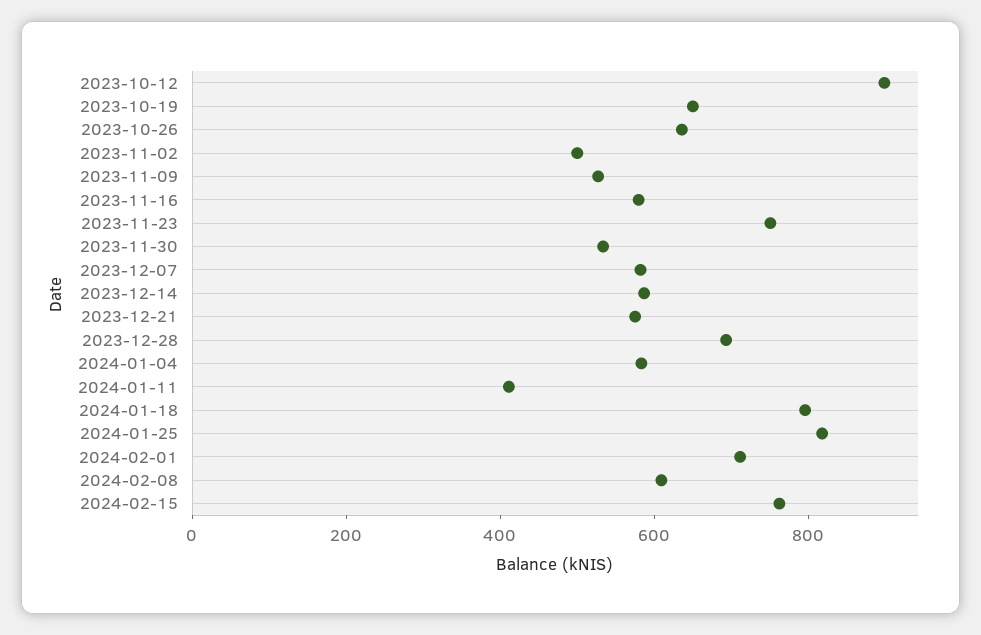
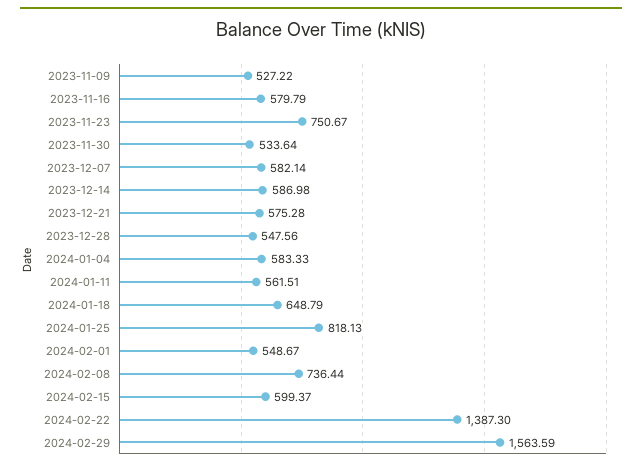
2023-10-12: 900 -> none
2023-10-19: 650 -> none
2023-10-26: 650 -> none
2023-11-02: 500 -> none
2023-12-28: 700 -> 547.56
2024-01-11: 400 -> 561.51
2024-01-18: 800 -> 648.79
2024-02-01: 700 -> 548.67
2024-02-08: 600 -> 736.44
2024-02-15: 750 -> 599.37
2024-02-22: none -> 1387.3
2024-02-29: none -> 1563.59

